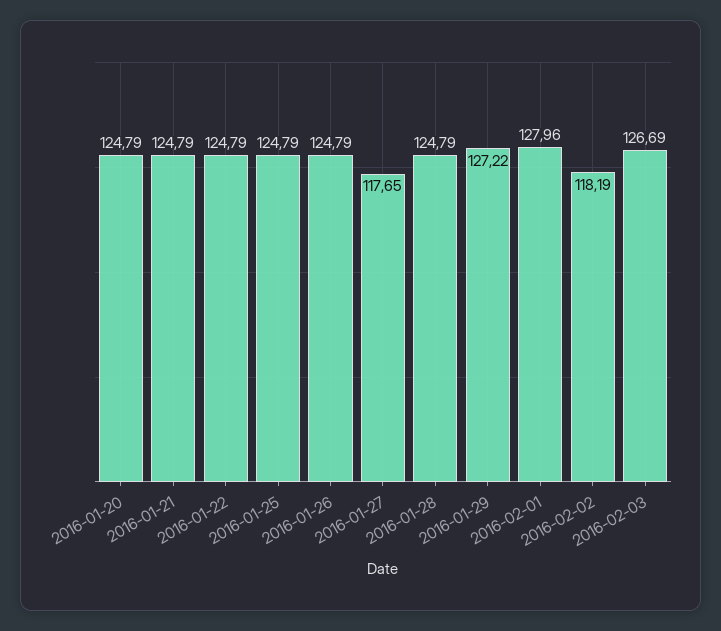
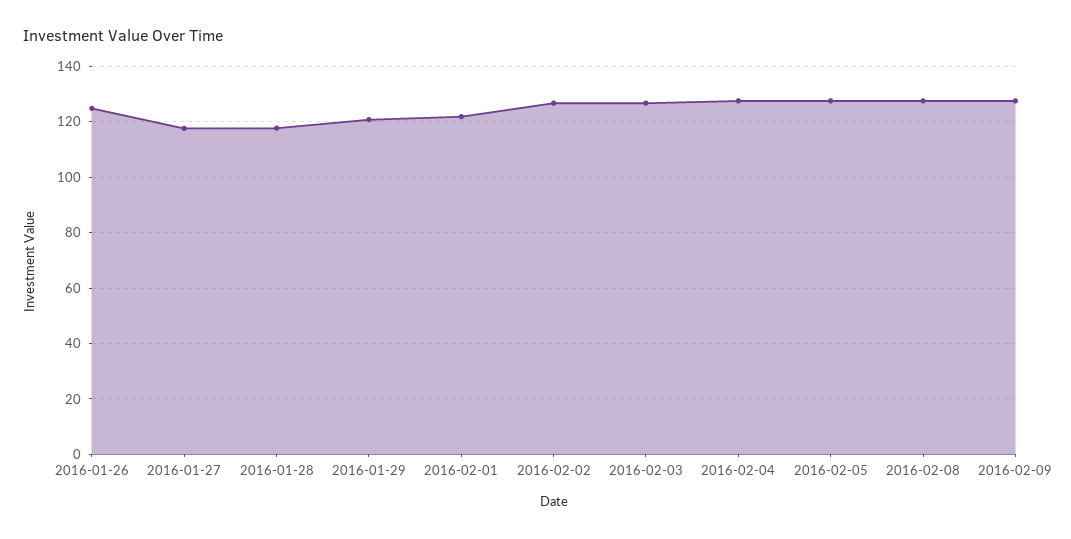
2016-01-20: 124.79 -> none
2016-01-21: 124.79 -> none
2016-01-22: 124.79 -> none
2016-01-25: 124.79 -> none
2016-01-28: 124.79 -> 117.5
2016-01-29: 127.22 -> 120
2016-02-01: 127.96 -> 122.5
2016-02-02: 118.19 -> 127.5
2016-02-04: none -> 127.5
2016-02-05: none -> 127.5
2016-02-08: none -> 127.5
2016-02-09: none -> 127.5

